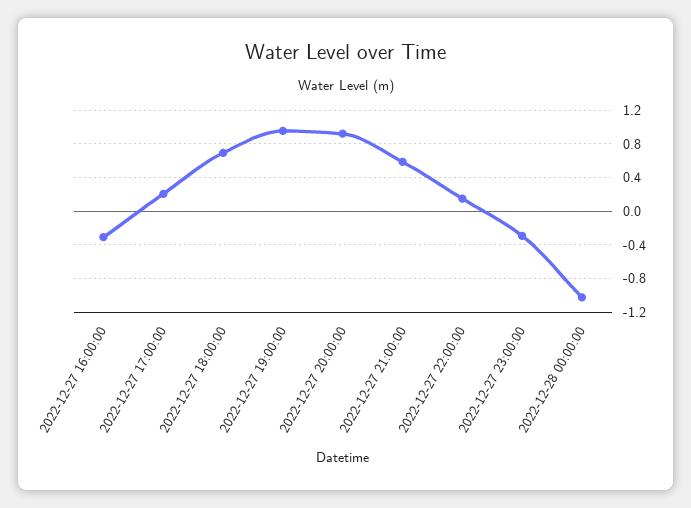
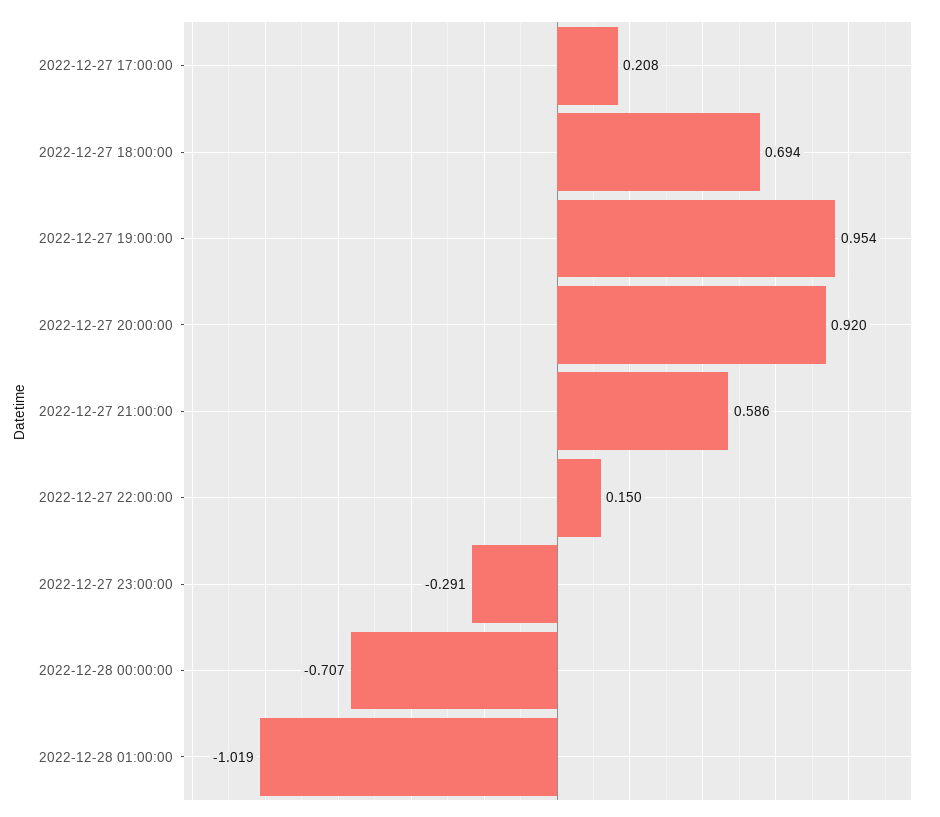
2022-12-27 16:00:00: -0.3 -> none
2022-12-28 00:00:00: -1 -> -0.707
2022-12-28 01:00:00: none -> -1.019

